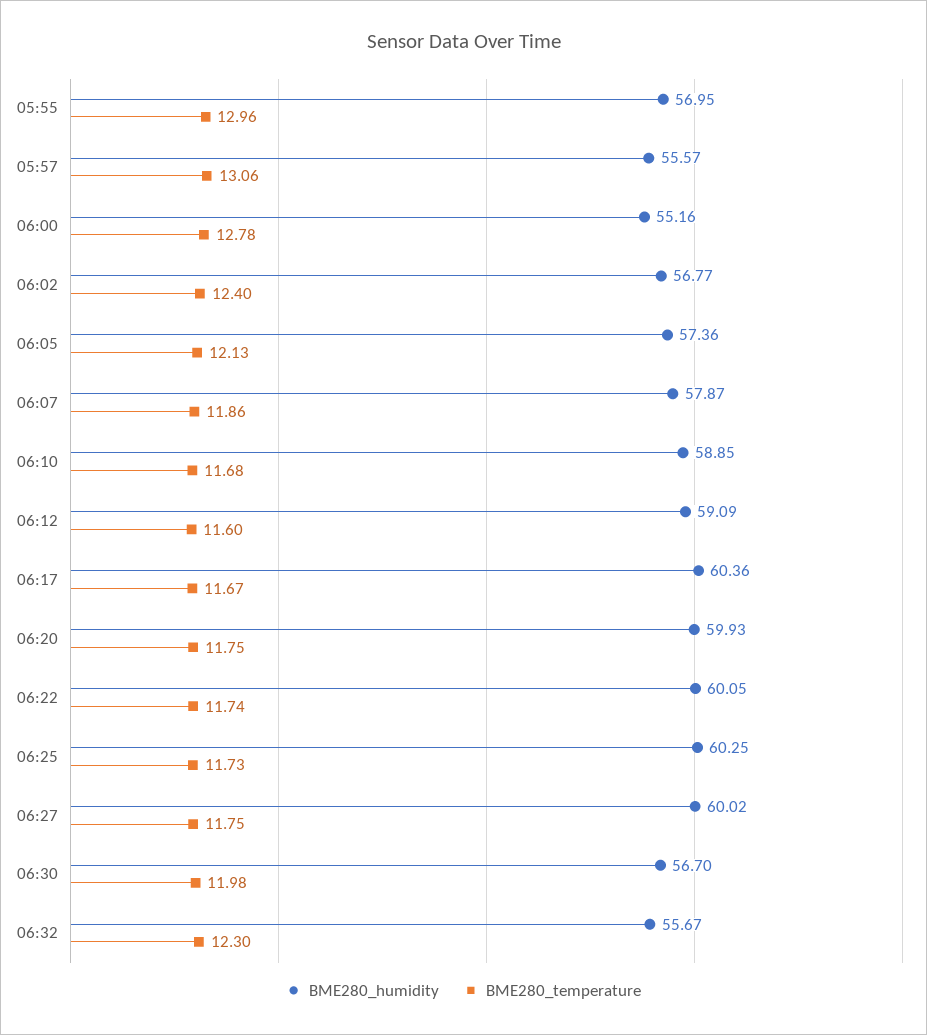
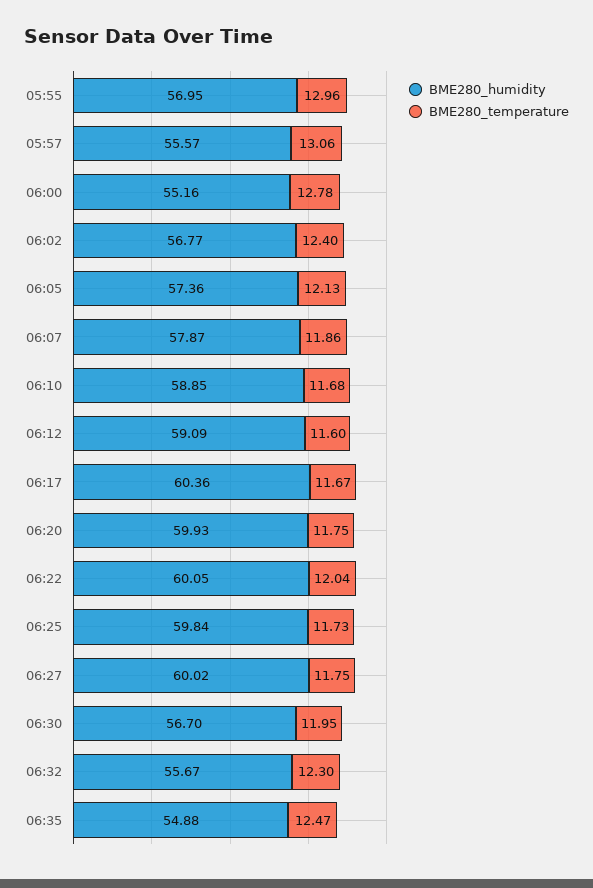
BME280_temperature, 06:22: 11.74 -> 12.04
BME280_humidity, 06:25: 60.25 -> 59.84
BME280_temperature, 06:30: 11.98 -> 11.95
BME280_humidity, 06:35: none -> 54.88
BME280_temperature, 06:35: none -> 12.47

